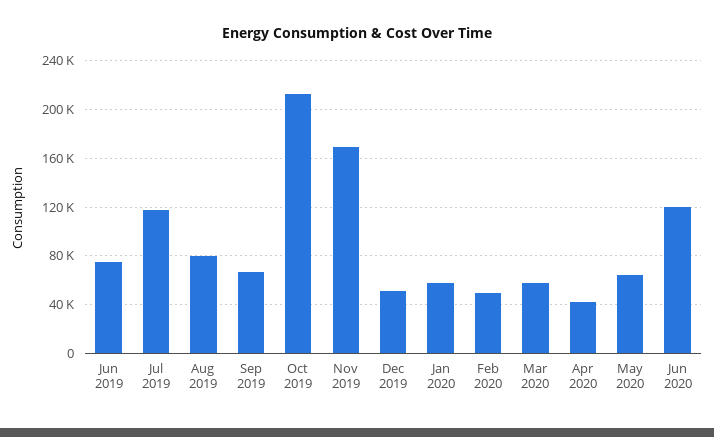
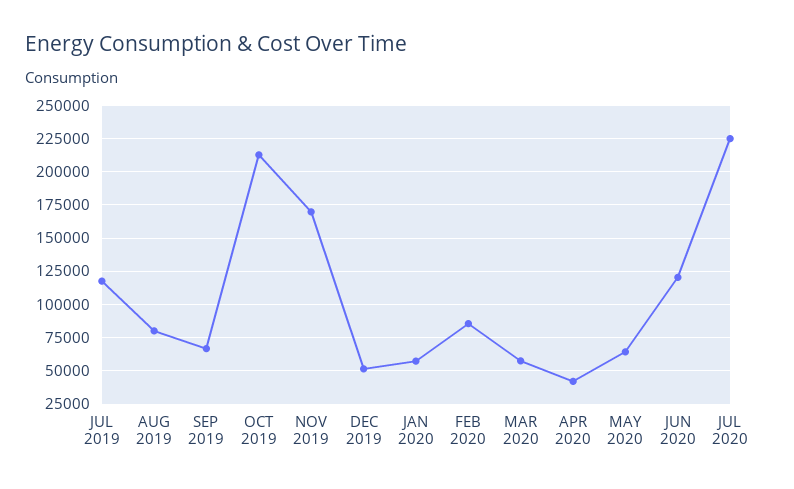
Jun 2019: 75000 -> none
Feb 2020: 50000 -> 85000
JUL 2020: none -> 225000

